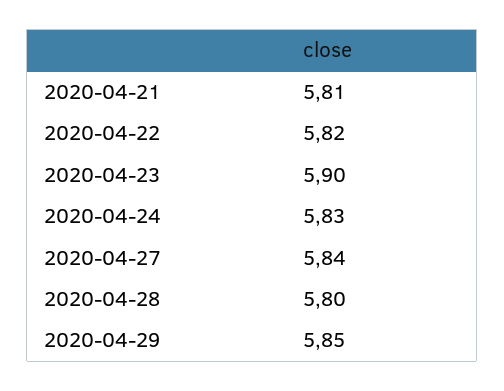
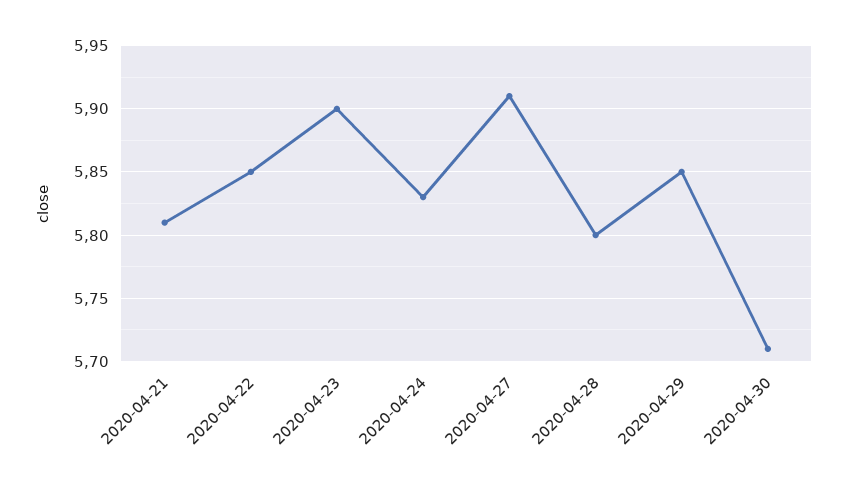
2020-04-22: 5.82 -> 5.85
2020-04-27: 5.84 -> 5.91
2020-04-30: none -> 5.71

